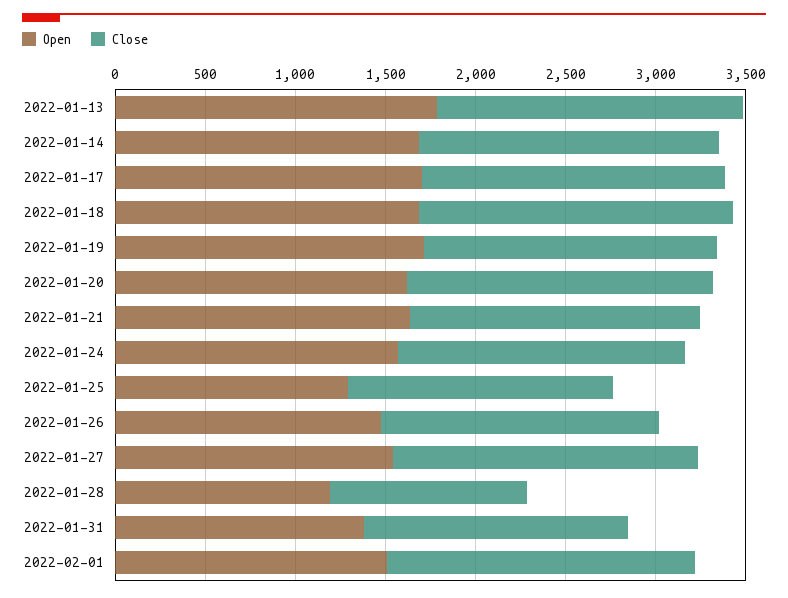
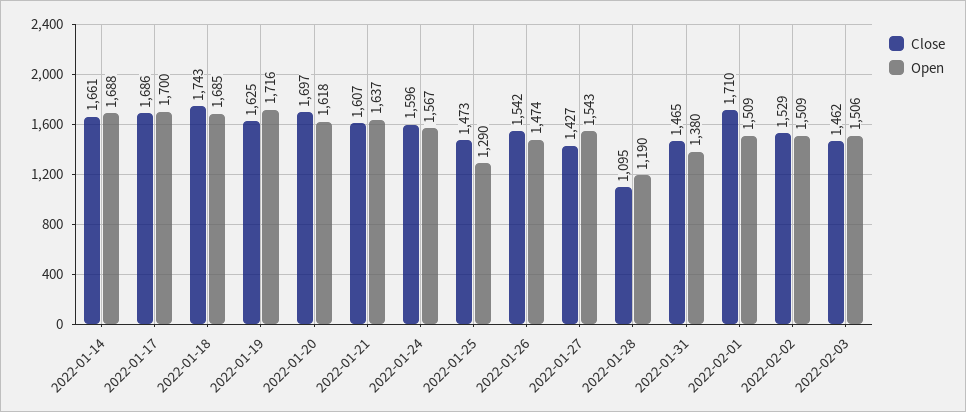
Open, 2022-01-13: 1800 -> none
Close, 2022-01-13: 1700 -> none
Close, 2022-01-27: 1700 -> 1427
Close, 2022-02-02: none -> 1529
Open, 2022-02-02: none -> 1509
Close, 2022-02-03: none -> 1462
Open, 2022-02-03: none -> 1506

